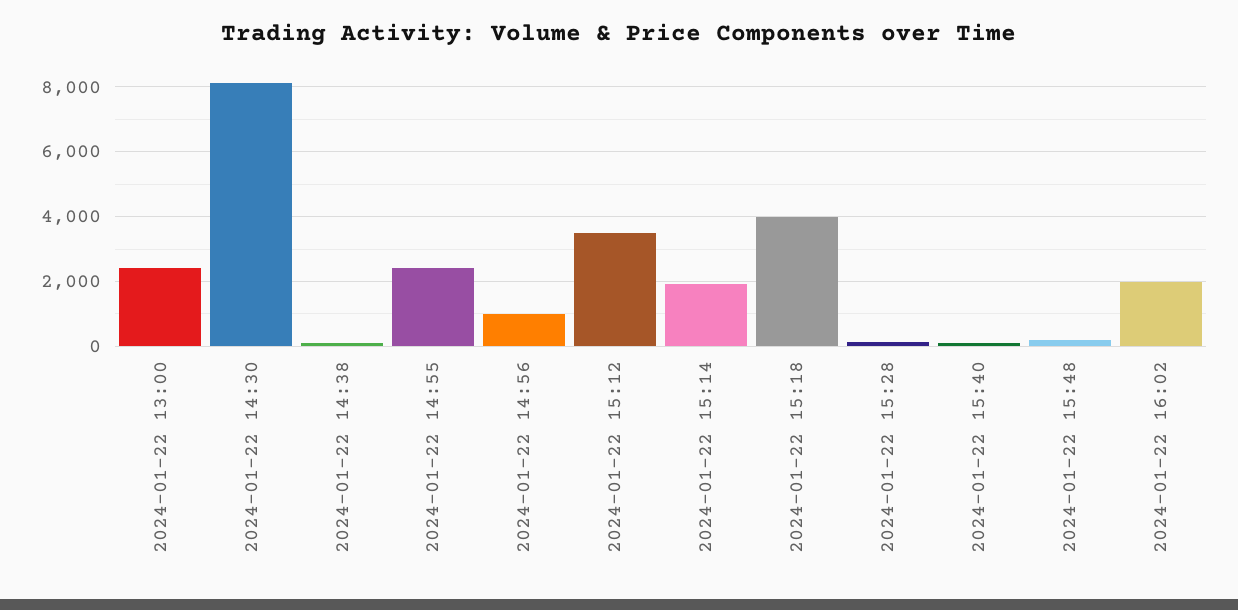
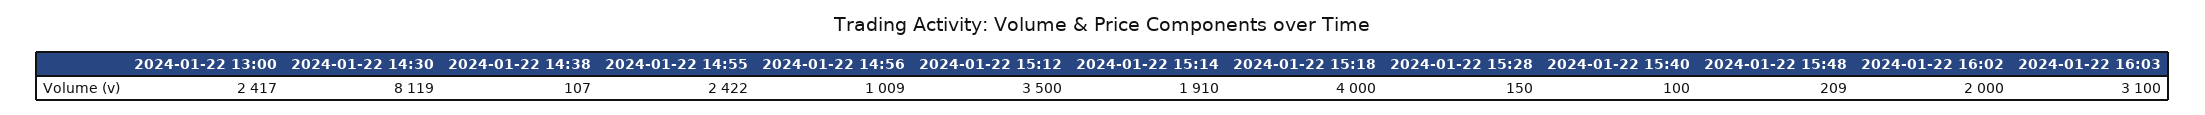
2024-01-22 16:03: none -> 3100

